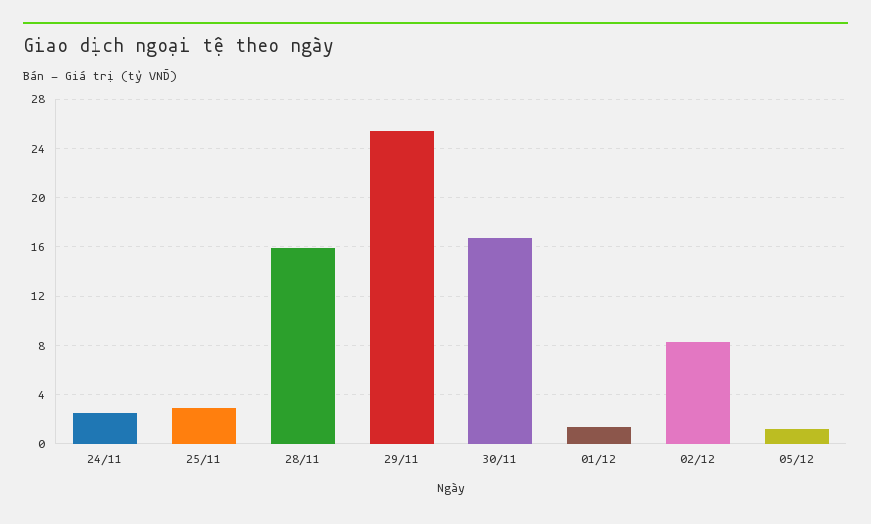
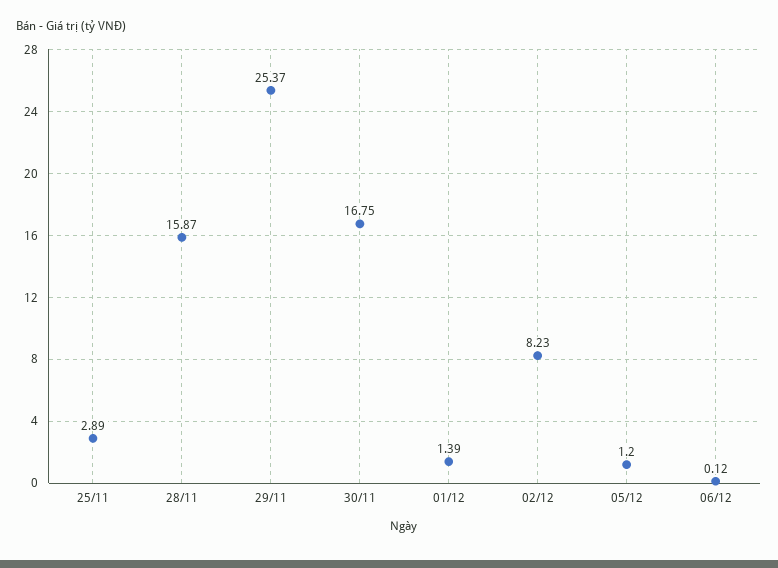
24/11: 2.5 -> none
06/12: none -> 0.12

